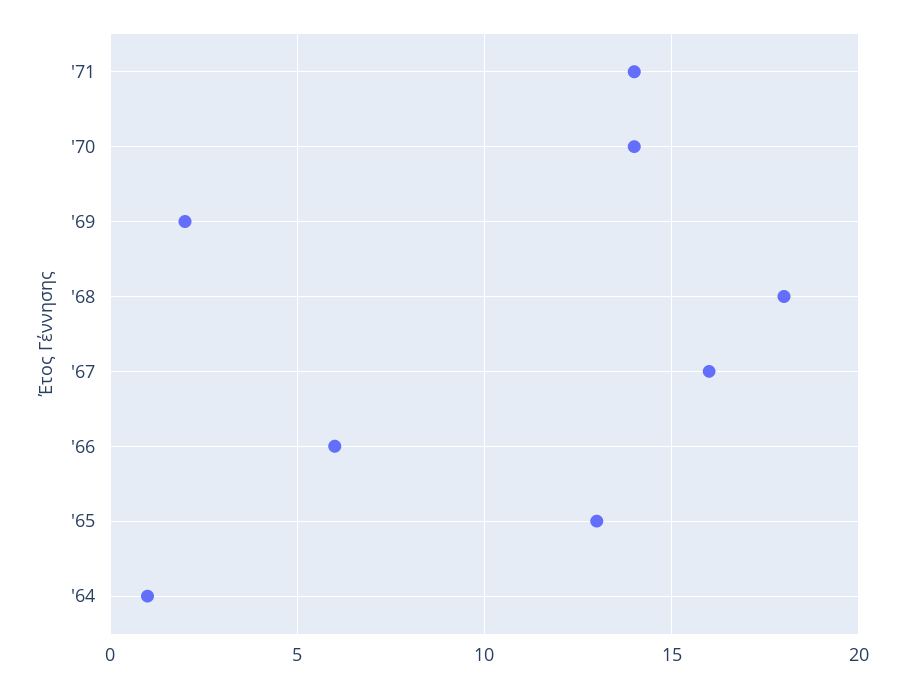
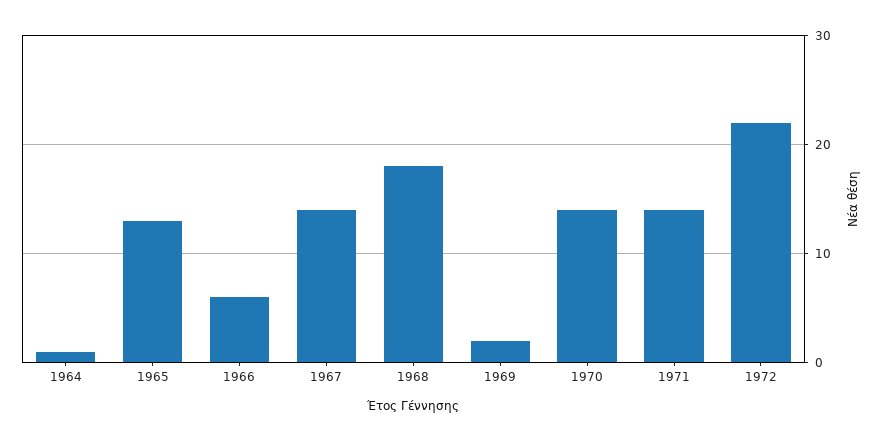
'67: 16 -> 14
1972: none -> 22

